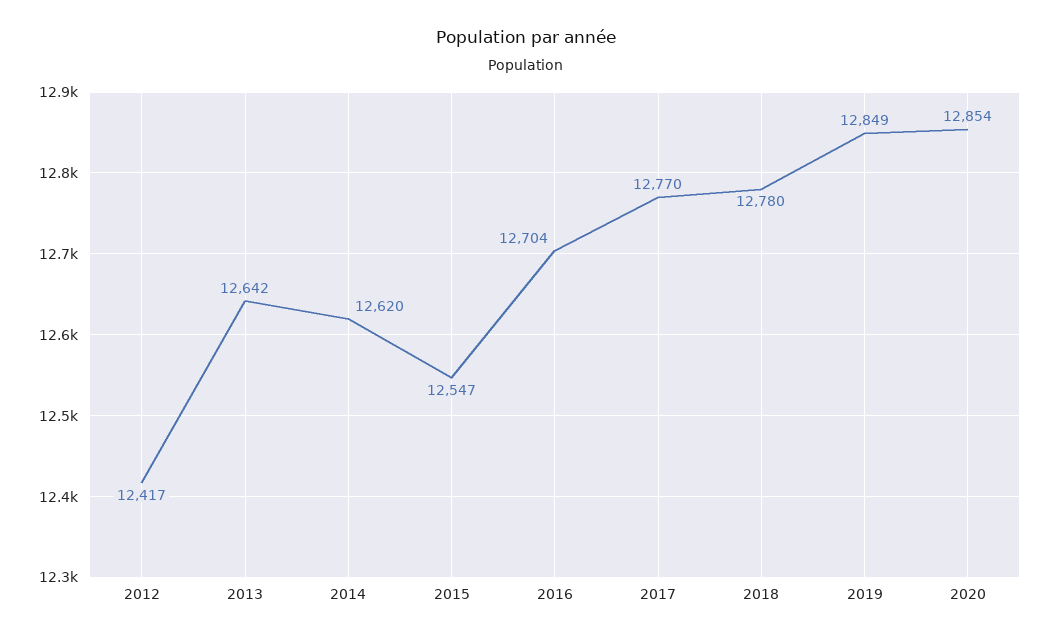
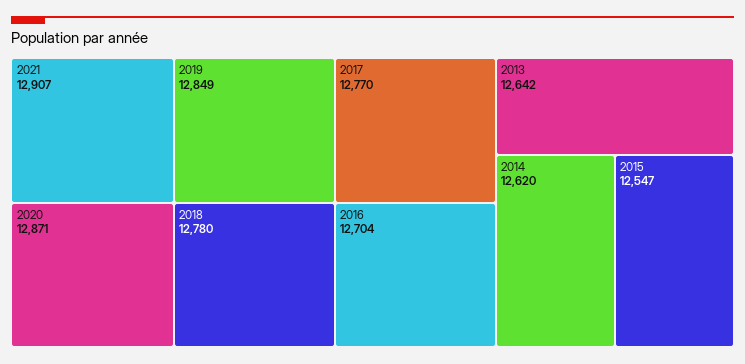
2012: 12417 -> none
2020: 12854 -> 12871
2021: none -> 12907

